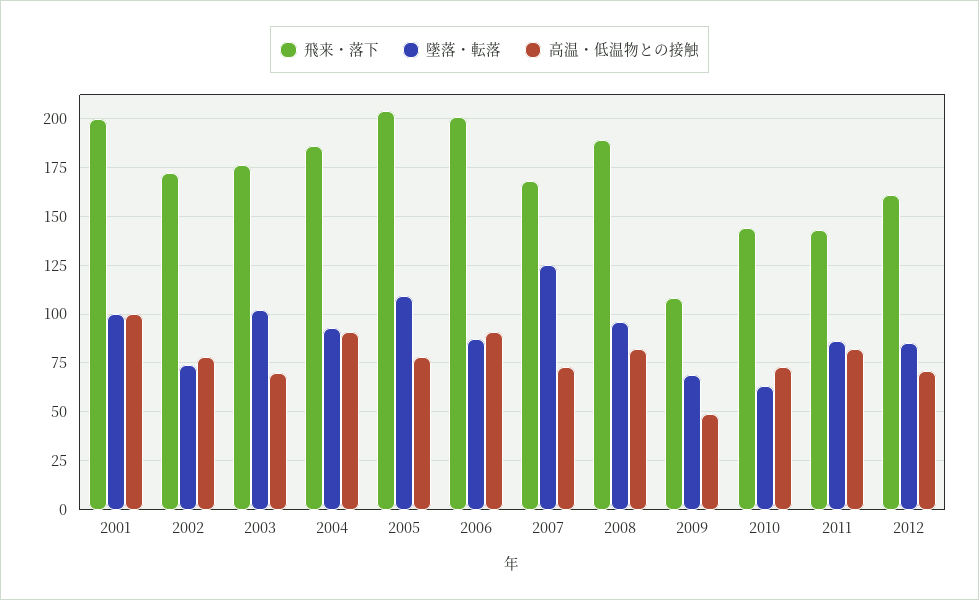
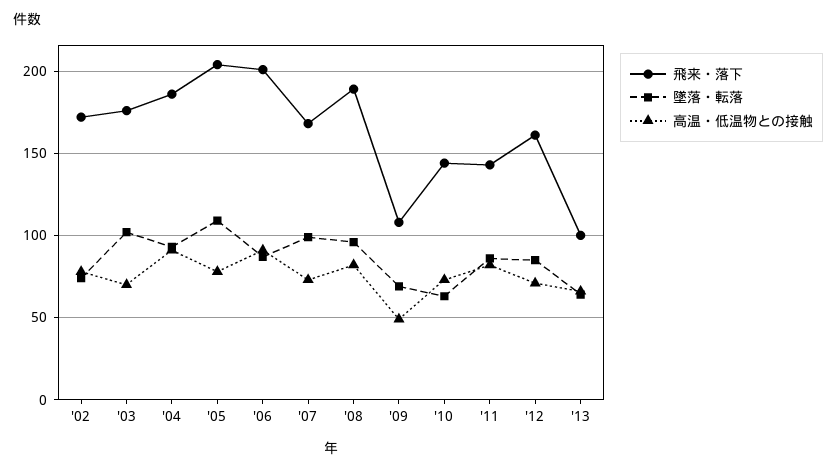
飛来・落下, 2001: 200 -> none
墜落・転落, 2001: 100 -> none
高温・低温物との接触, 2001: 100 -> none
墜落・転落, 2007: 125 -> 100
飛来・落下, '13: none -> 100
墜落・転落, '13: none -> 65
高温・低温物との接触, '13: none -> 65

